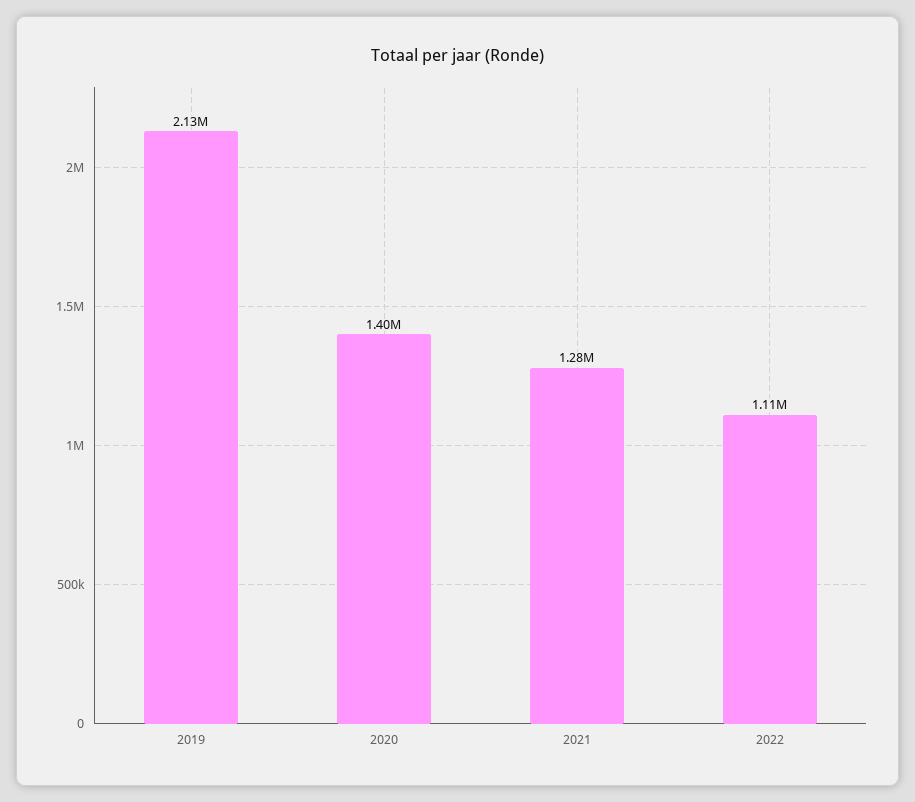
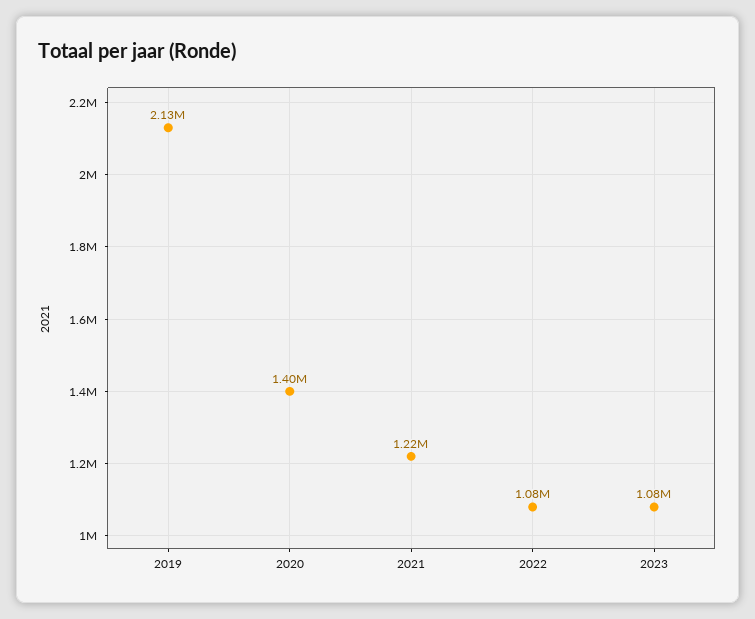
2021: 1280000 -> 1220000
2022: 1110000 -> 1080000
2023: none -> 1080000

